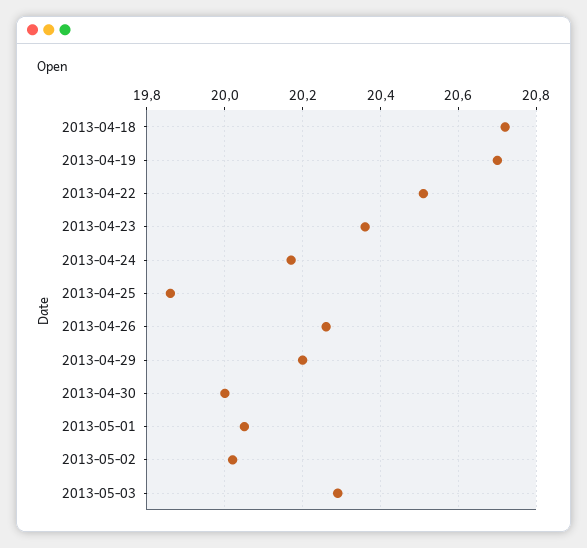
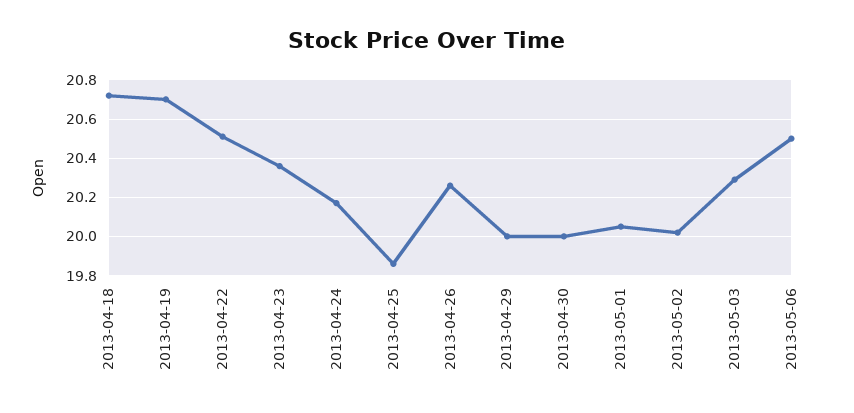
2013-04-29: 20.2 -> 20
2013-05-06: none -> 20.5

